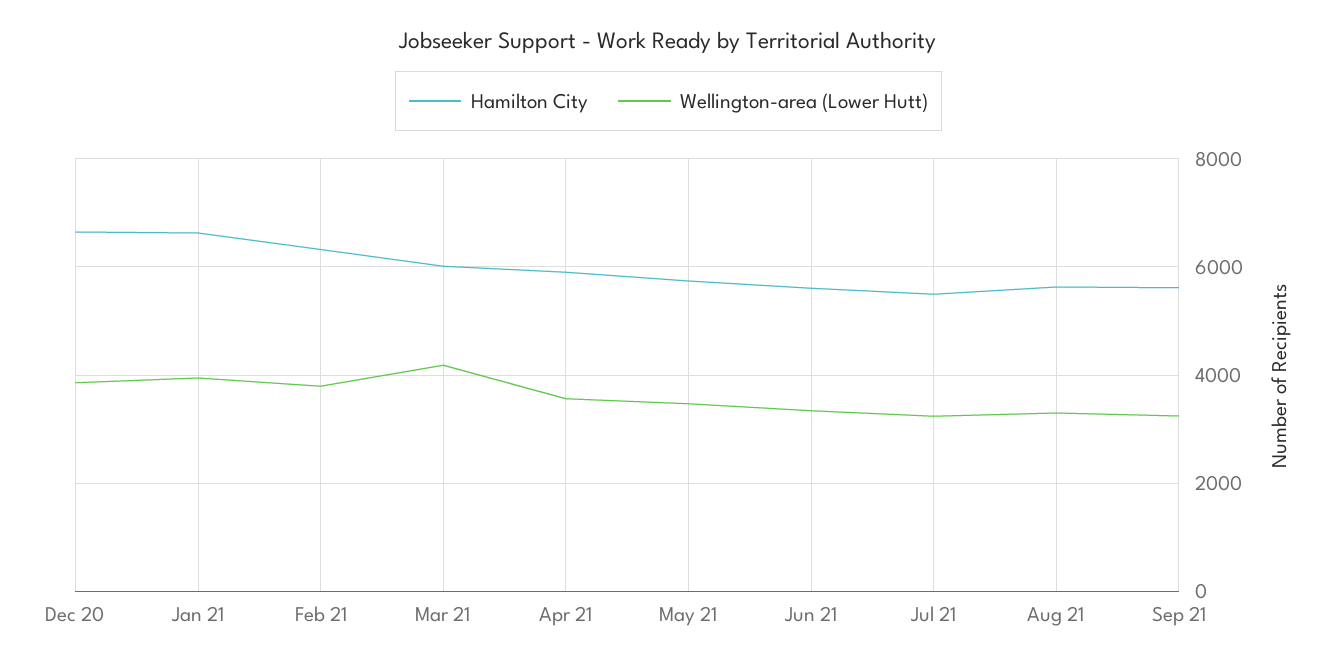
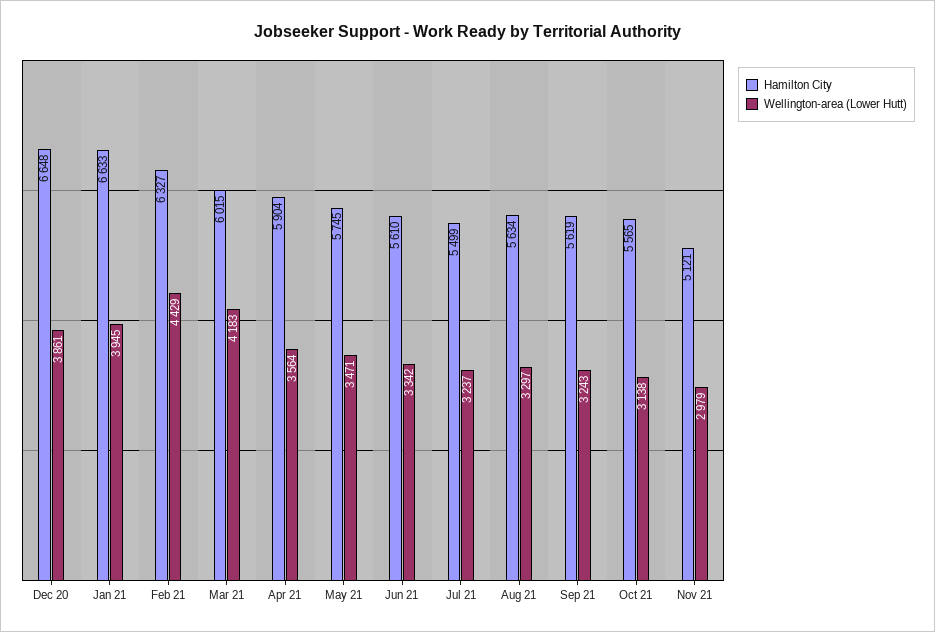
Wellington-area (Lower Hutt), Feb 21: 3800 -> 4429
Hamilton City, Oct 21: none -> 5565
Wellington-area (Lower Hutt), Oct 21: none -> 3138
Hamilton City, Nov 21: none -> 5121
Wellington-area (Lower Hutt), Nov 21: none -> 2979

